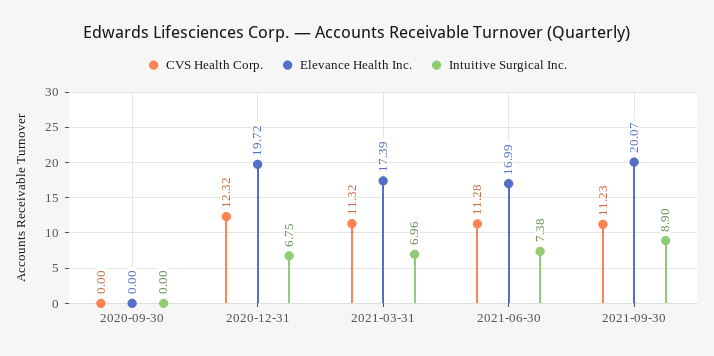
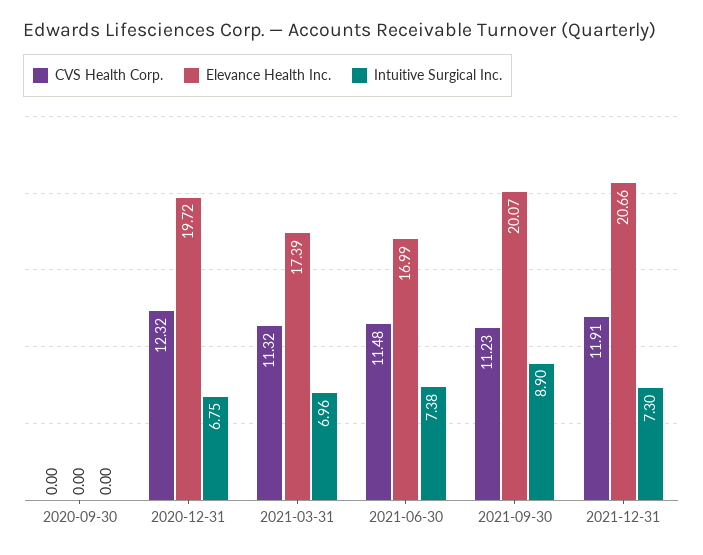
CVS Health Corp., 2021-06-30: 11.28 -> 11.48
CVS Health Corp., 2021-12-31: none -> 11.91
Elevance Health Inc., 2021-12-31: none -> 20.66
Intuitive Surgical Inc., 2021-12-31: none -> 7.3

